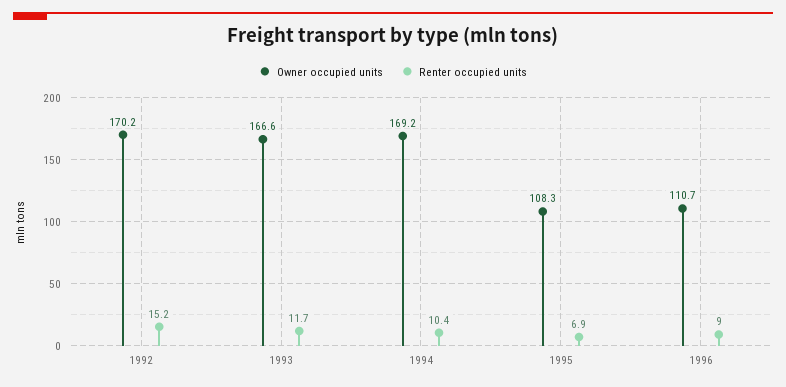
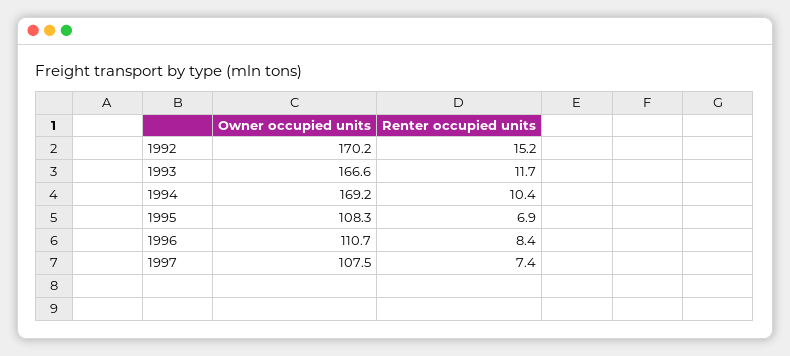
Renter occupied units, 1996: 9 -> 8.4
Owner occupied units, 1997: none -> 107.5
Renter occupied units, 1997: none -> 7.4

